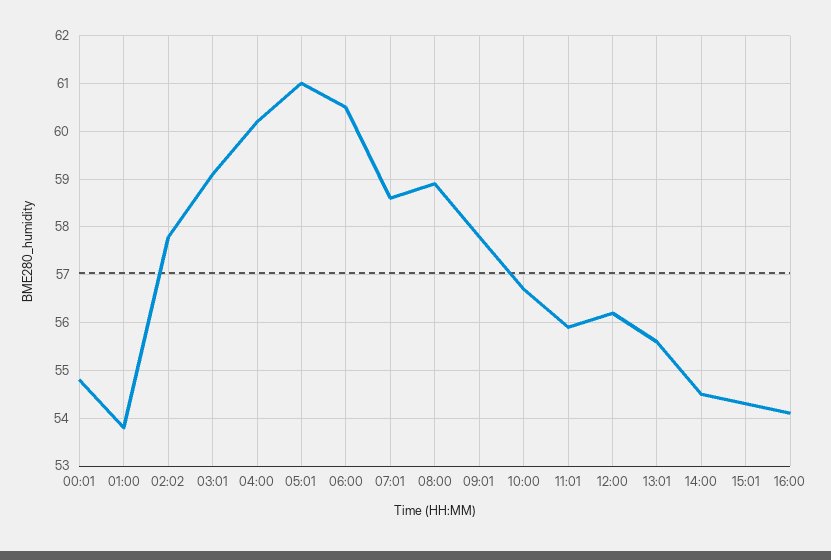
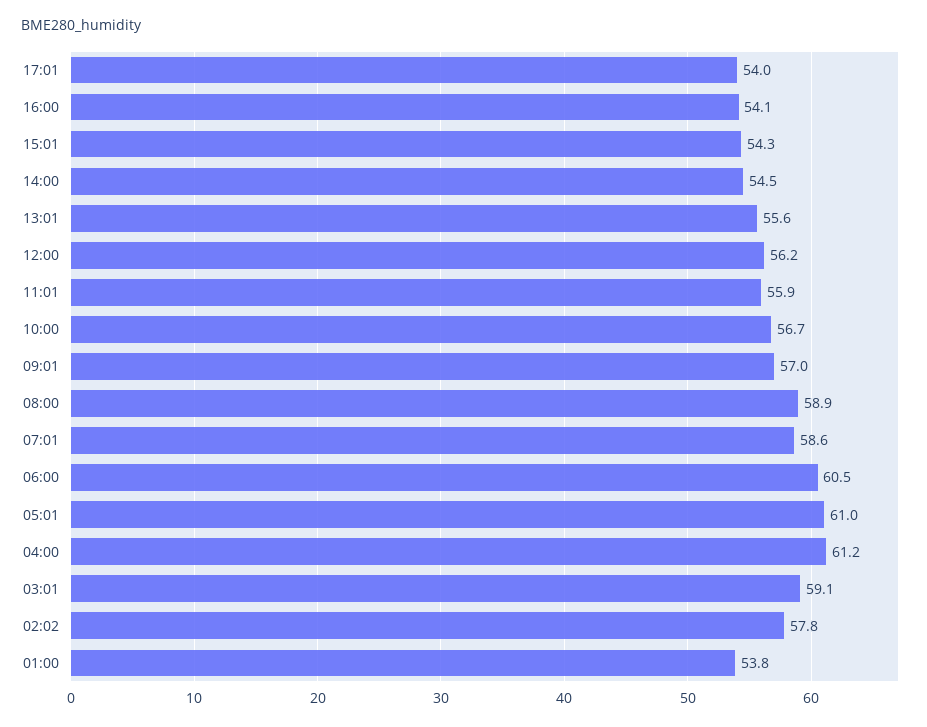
00:01: 54.8 -> none
04:00: 60.2 -> 61.2
09:01: 57.8 -> 57
17:01: none -> 54

